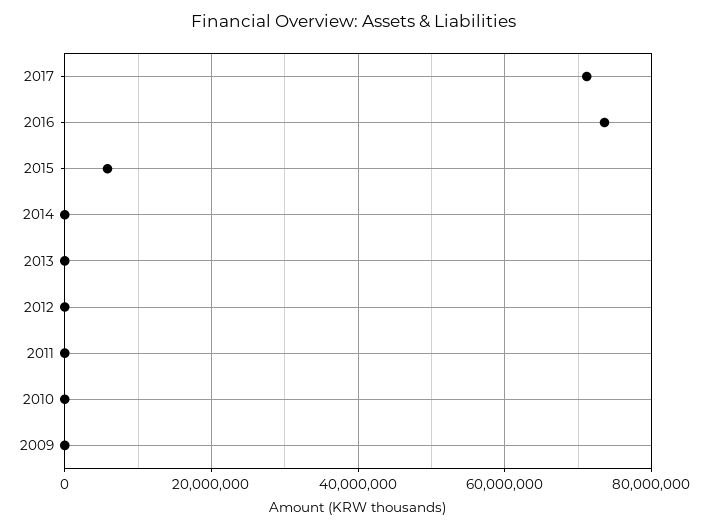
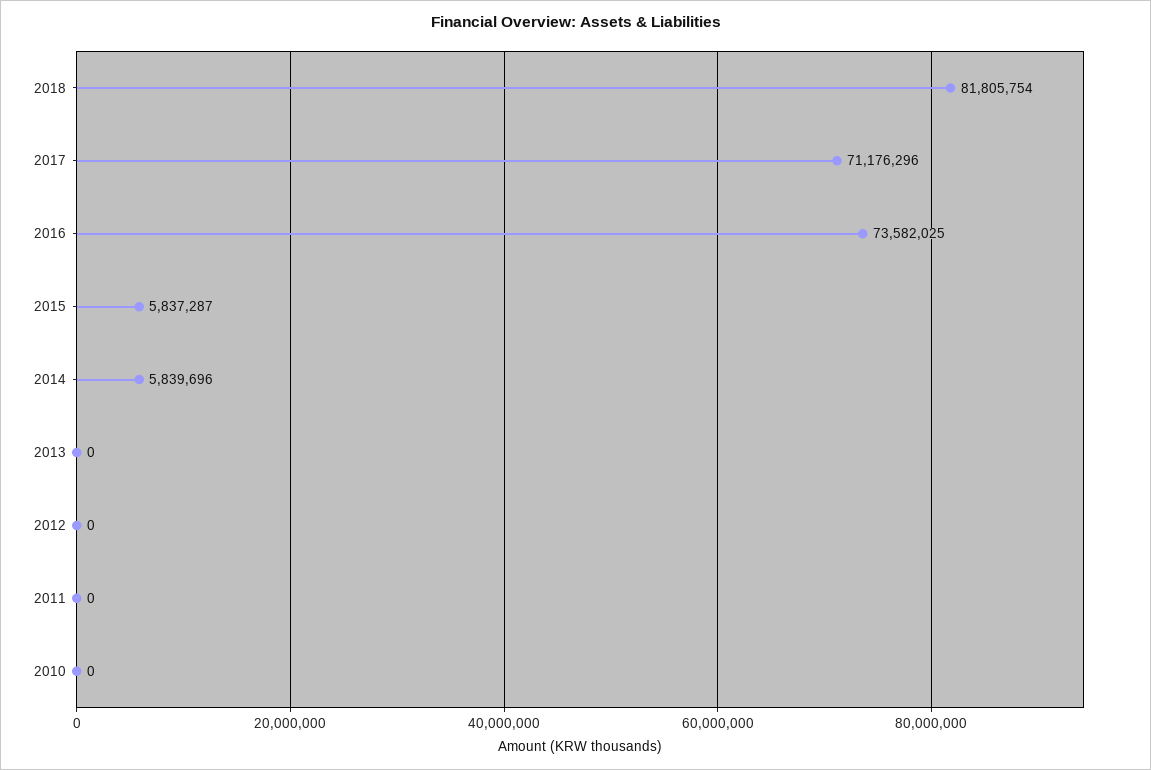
2014: 0 -> 5839696
2009: 0 -> none
2018: none -> 81805754

